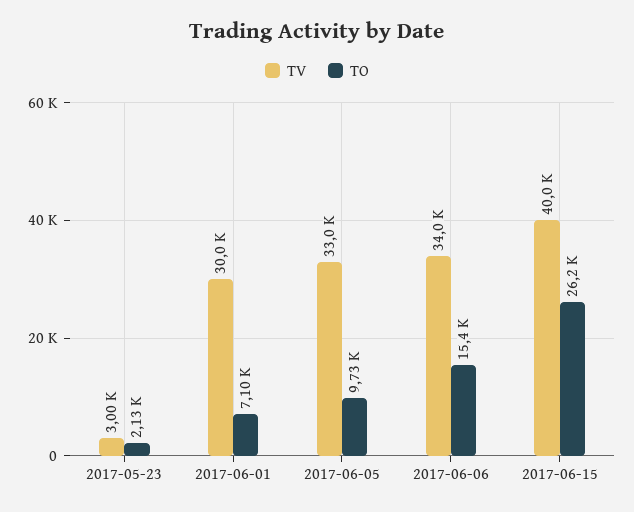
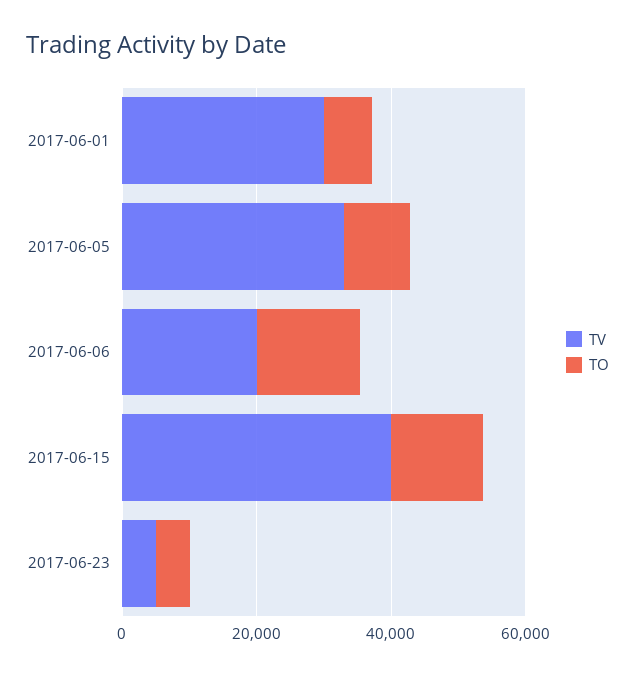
TV, 2017-05-23: 3000 -> none
TO, 2017-05-23: 2130 -> none
TV, 2017-06-06: 34000 -> 20000
TO, 2017-06-15: 26200 -> 15000
TV, 2017-06-23: none -> 5000
TO, 2017-06-23: none -> 5000

